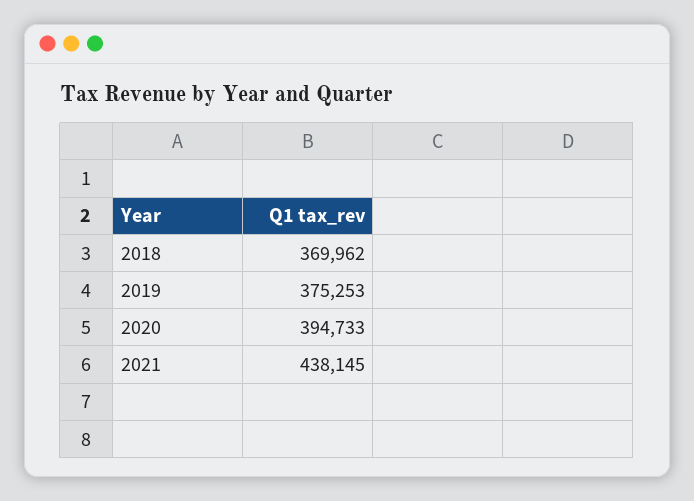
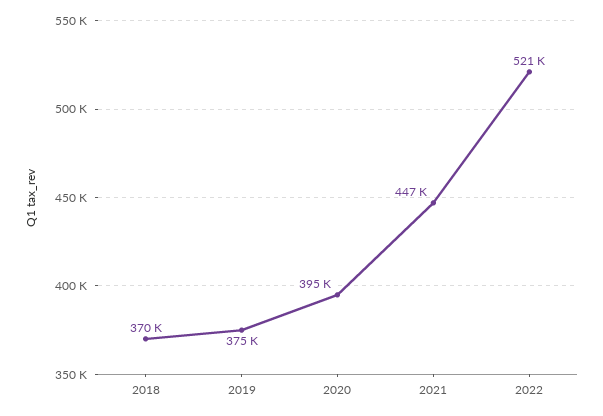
2021: 438145 -> 447000
2022: none -> 521000

